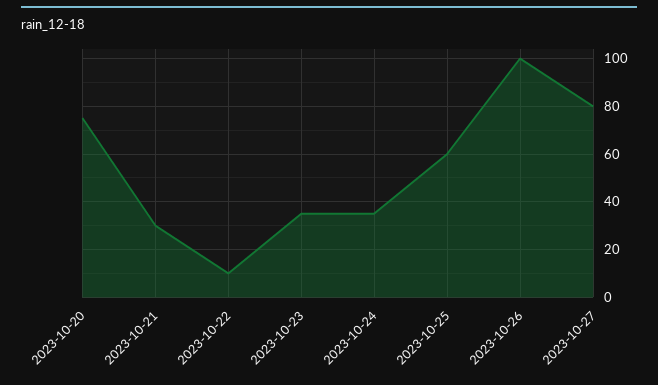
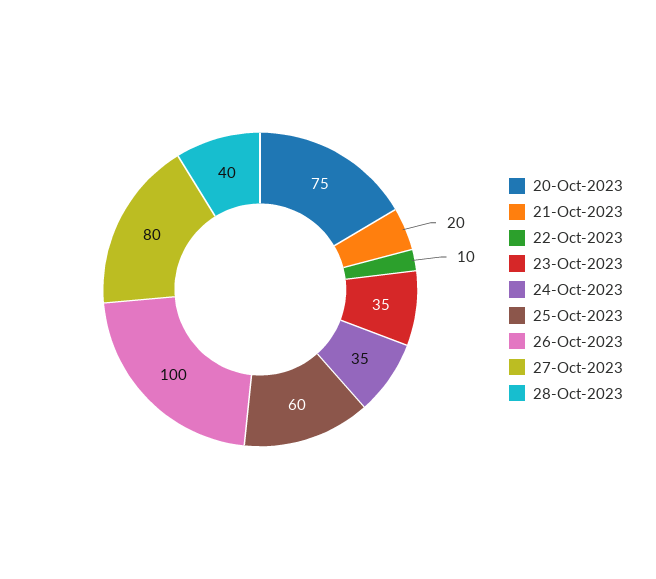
2023-10-21: 30 -> 20
28-Oct-2023: none -> 40

